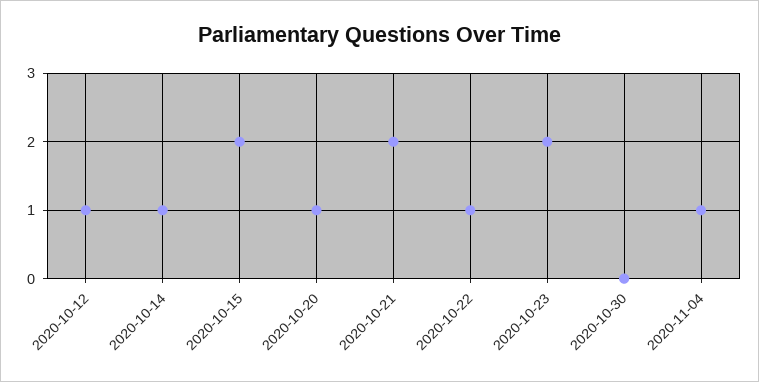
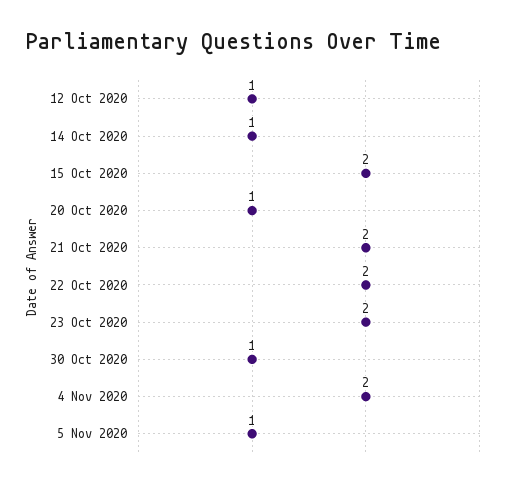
2020-10-22: 1 -> 2
2020-10-30: 0 -> 1
2020-11-04: 1 -> 2
5 Nov 2020: none -> 1

